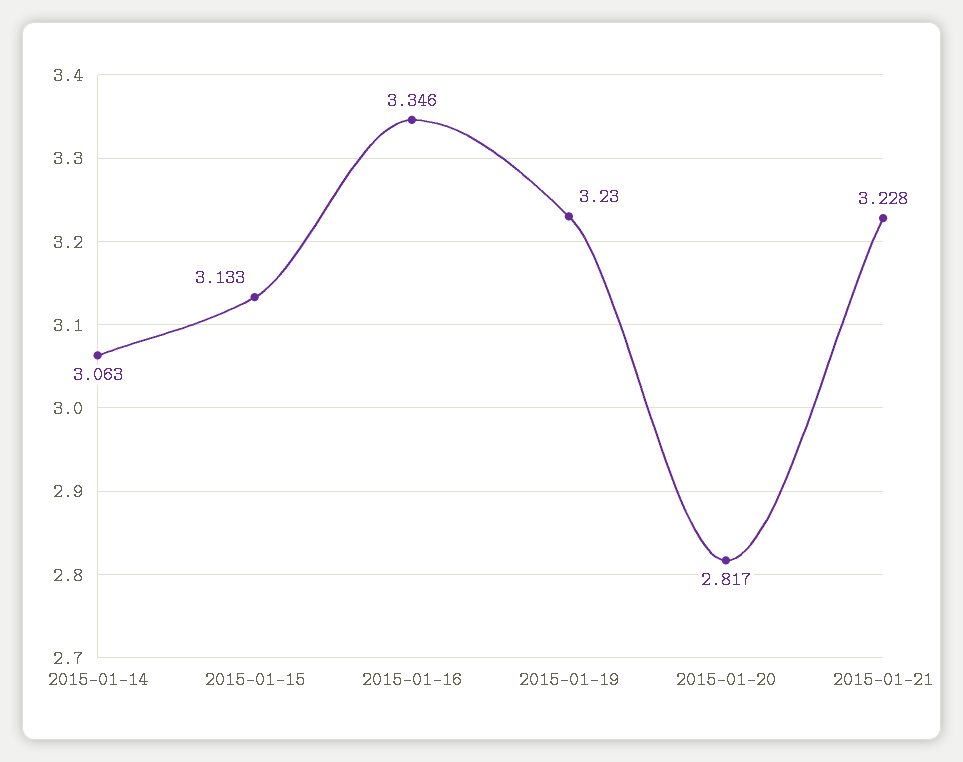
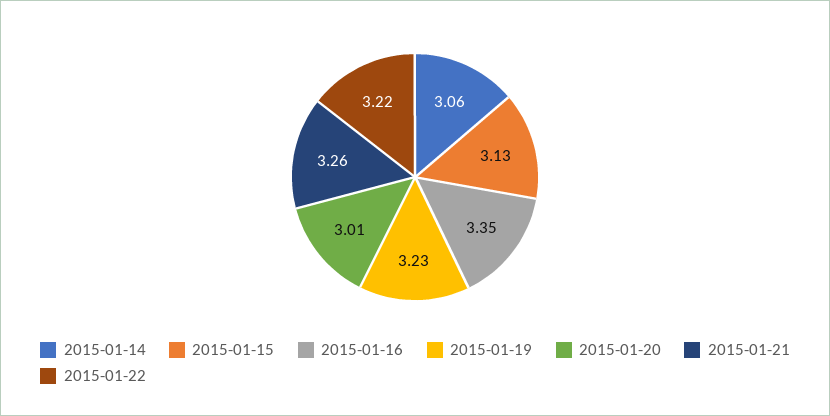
2015-01-20: 2.817 -> 3.01
2015-01-21: 3.228 -> 3.26
2015-01-22: none -> 3.22

